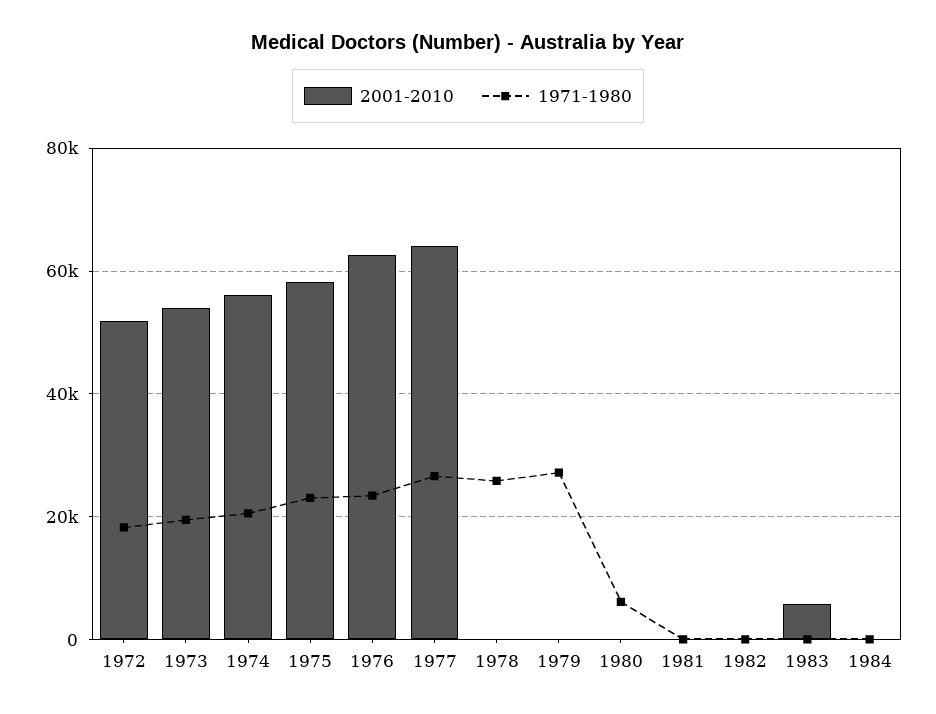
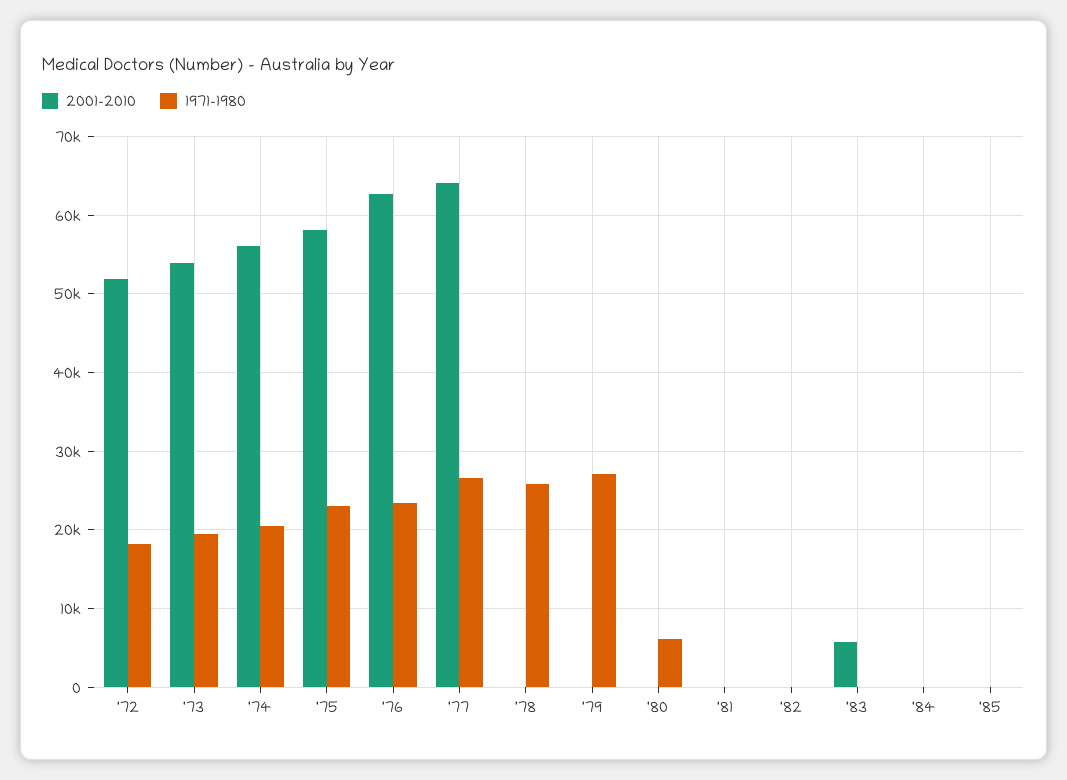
2001-2010, '85: none -> 0
1971-1980, '85: none -> 0

